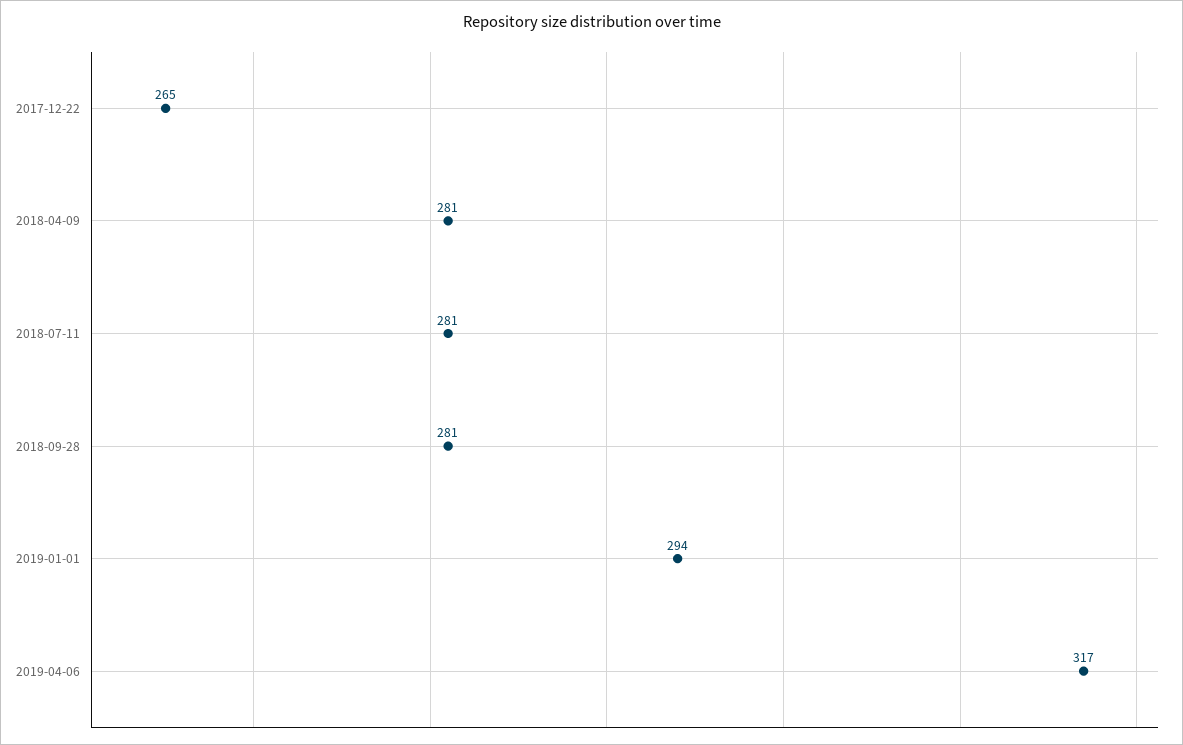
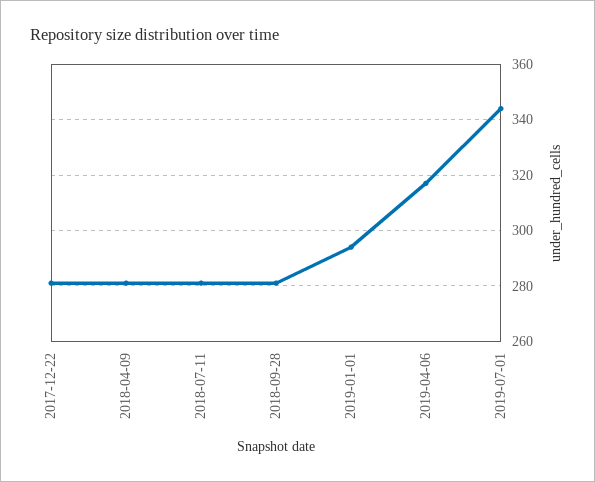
2017-12-22: 265 -> 280
2019-07-01: none -> 345

